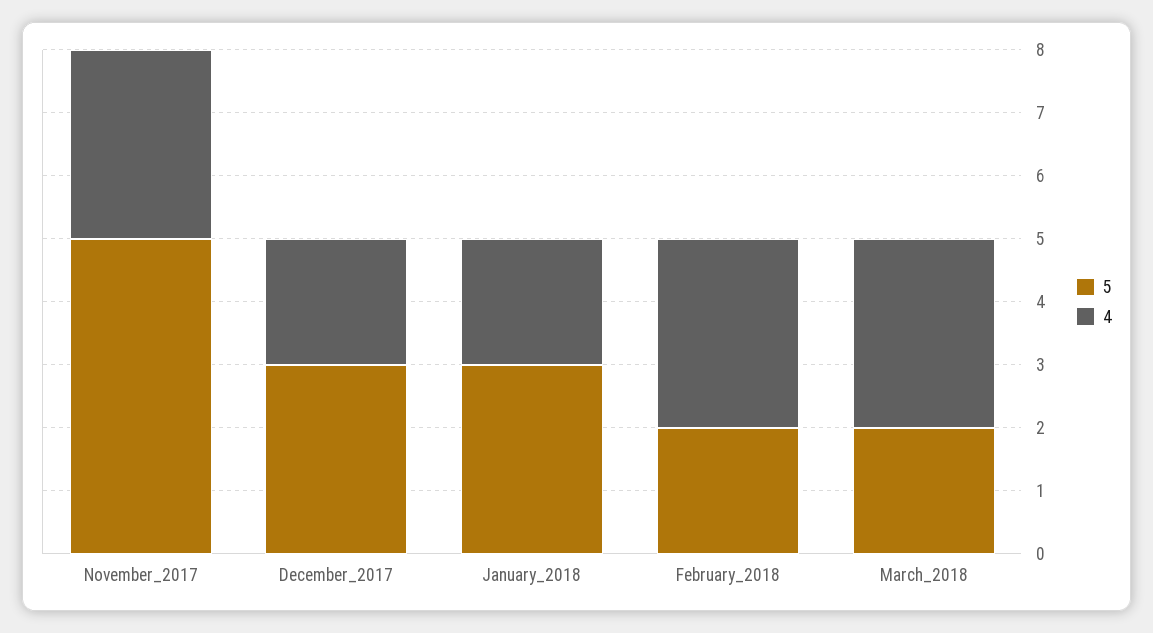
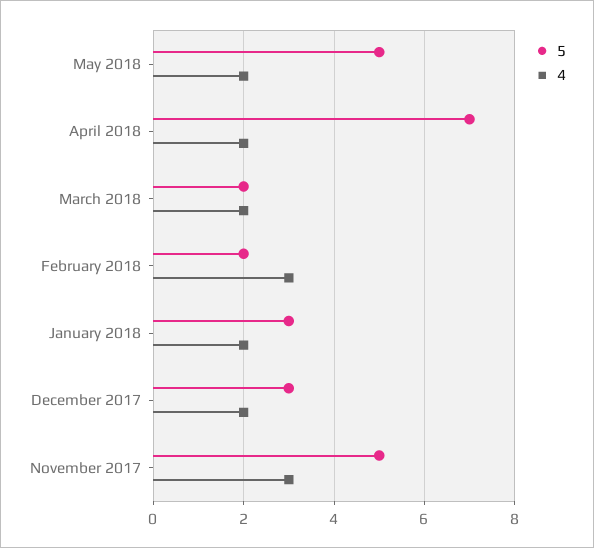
4, March_2018: 3 -> 2
5, May 2018: none -> 5
4, May 2018: none -> 2
5, April 2018: none -> 7
4, April 2018: none -> 2

